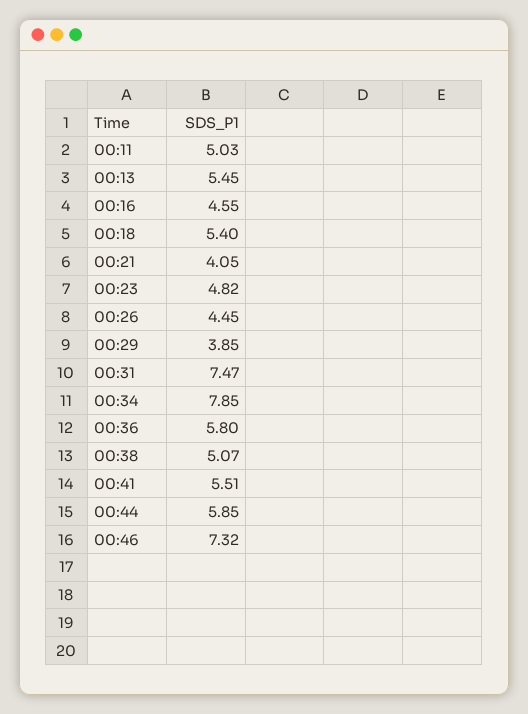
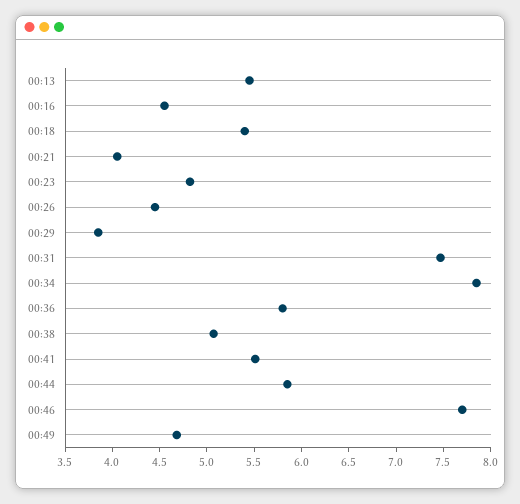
00:11: 5.03 -> none
00:46: 7.32 -> 7.7
00:49: none -> 4.7

